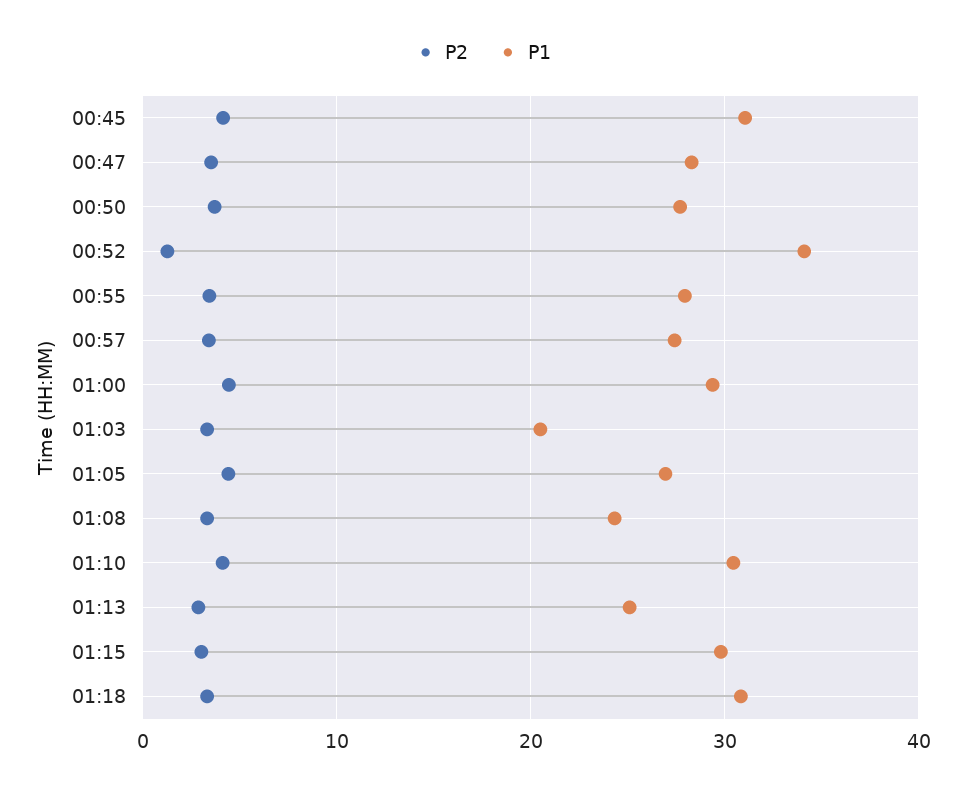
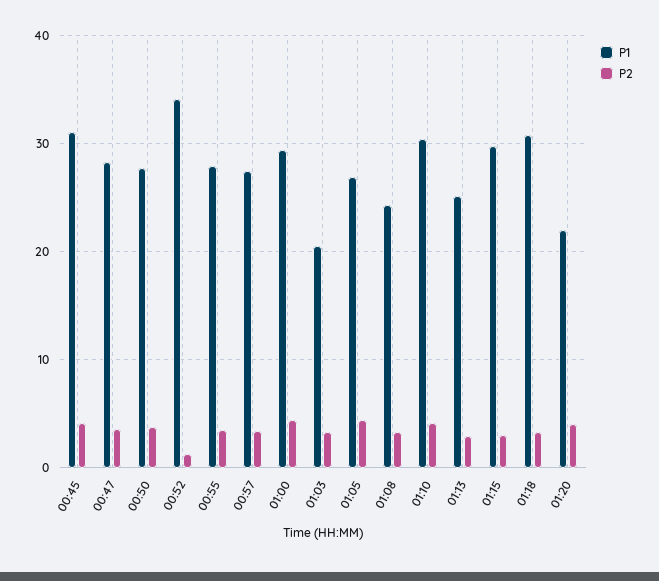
P1, 01:20: none -> 22
P2, 01:20: none -> 4

